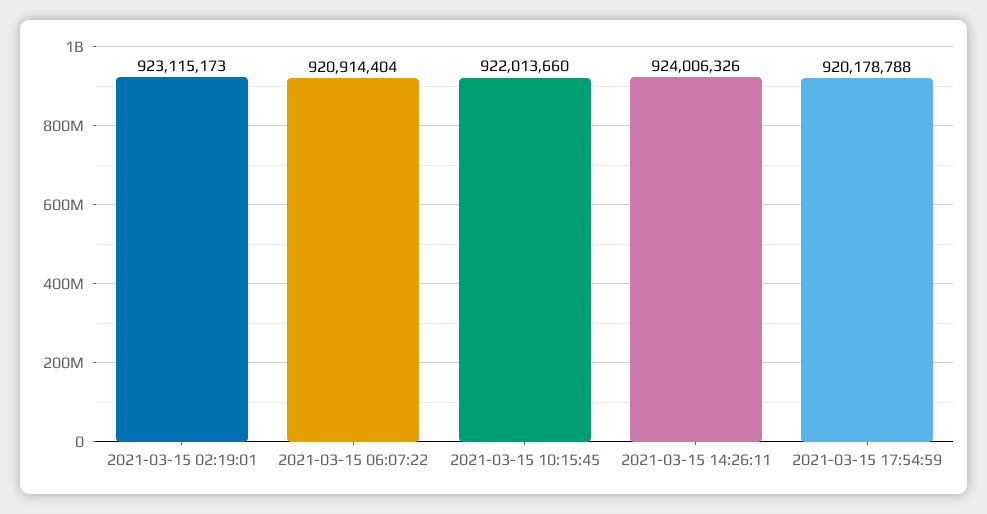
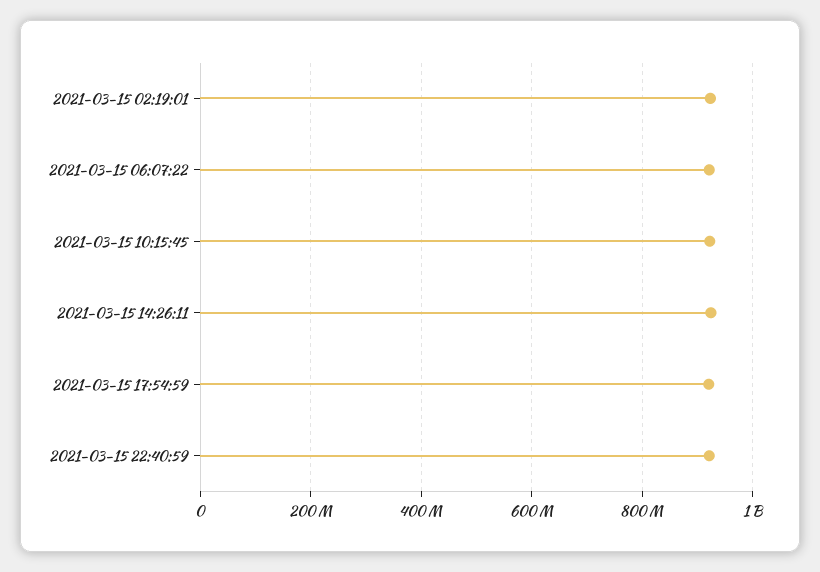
2021-03-15 22:40:59: none -> 920000000

